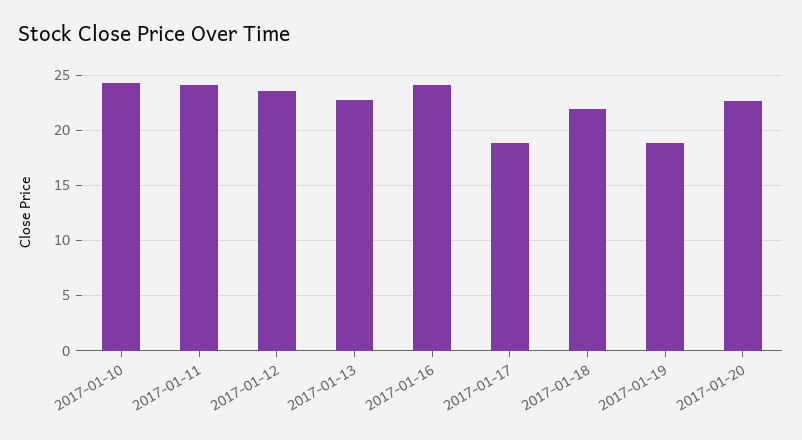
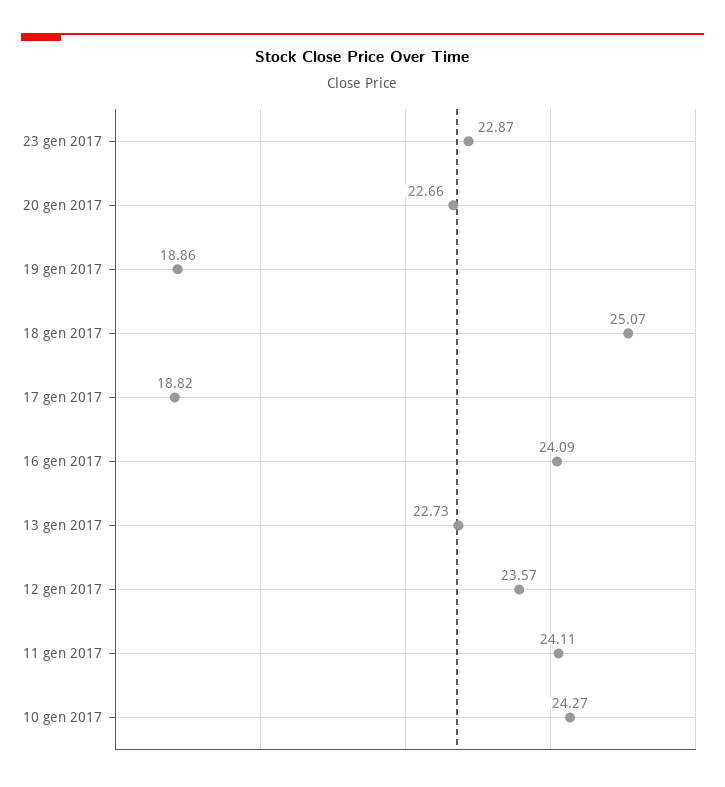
2017-01-18: 22 -> 25.07
23 gen 2017: none -> 22.87

